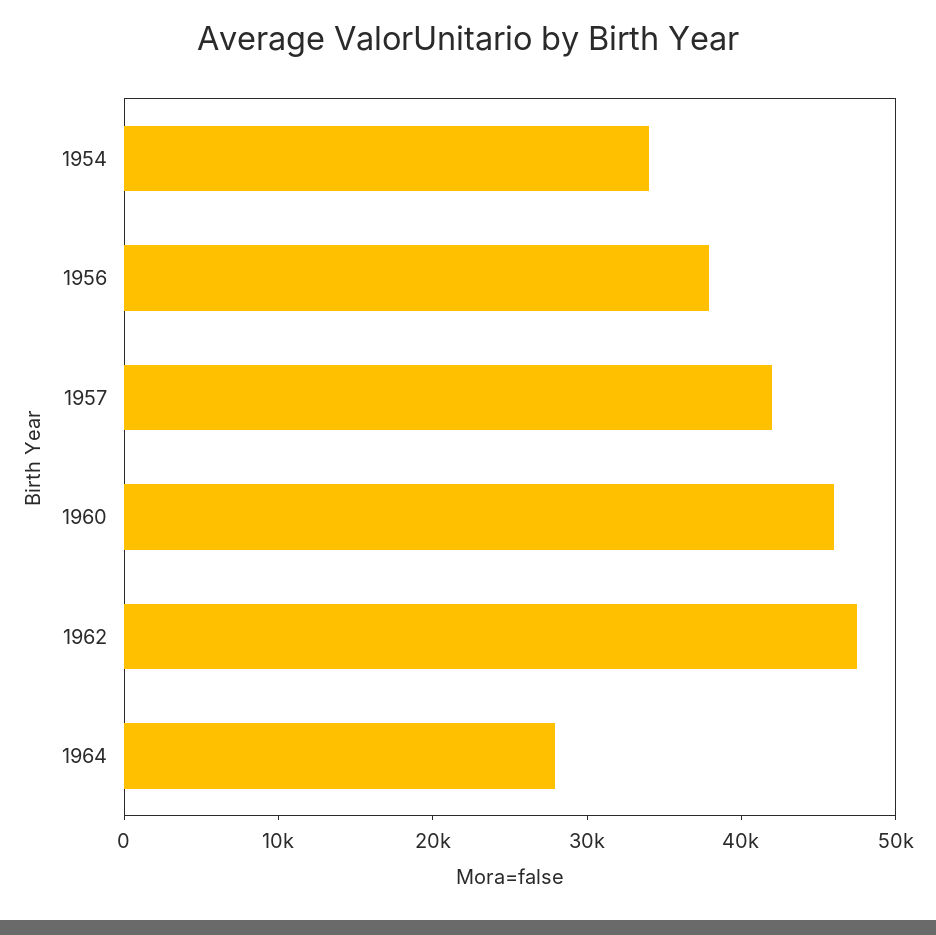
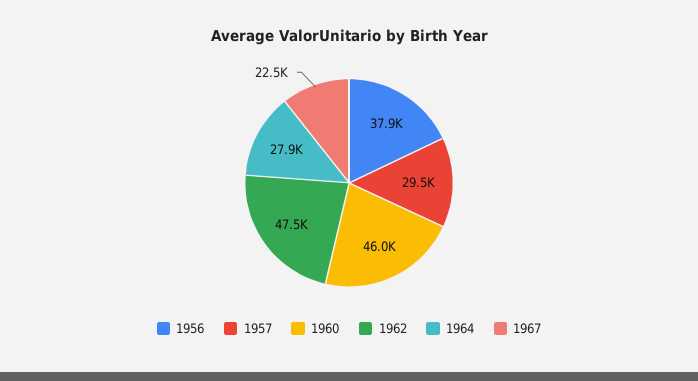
1954: 34000 -> none
1957: 42000 -> 29500
1967: none -> 22500

